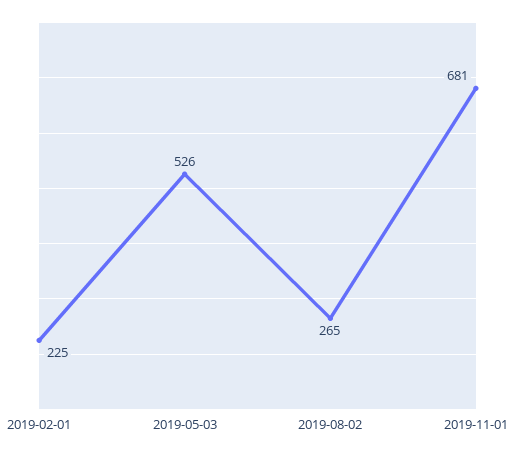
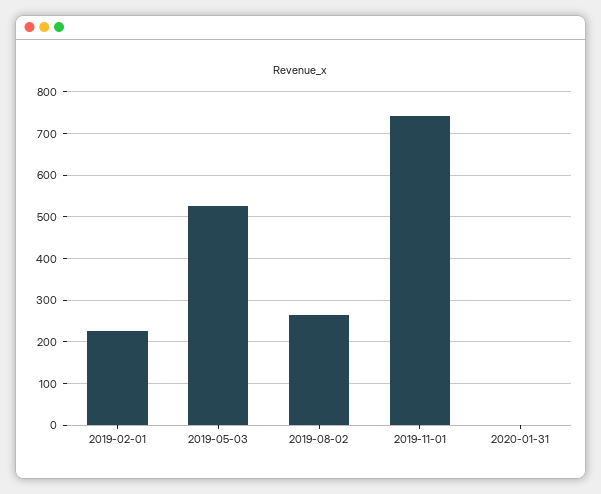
2019-11-01: 681 -> 740
2020-01-31: none -> 0

